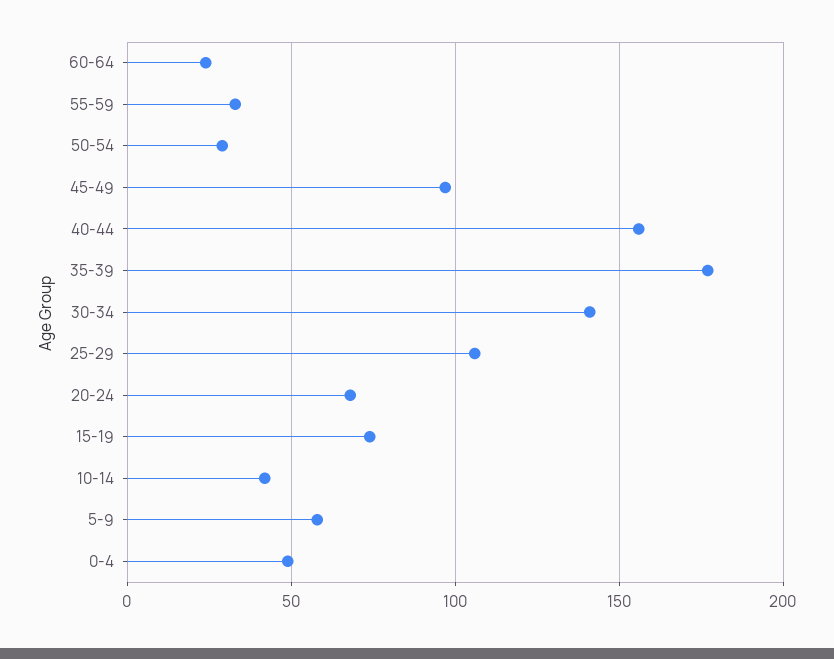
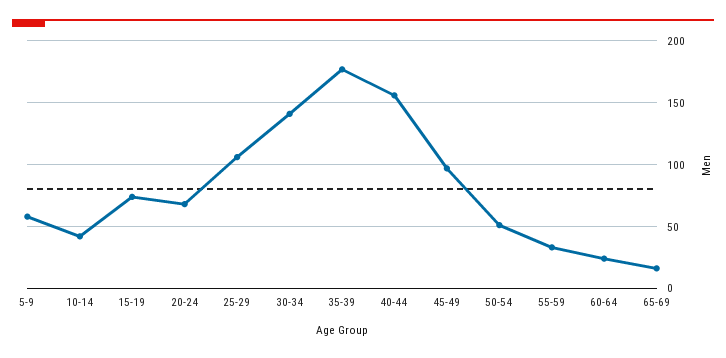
50-54: 30 -> 50
0-4: 50 -> none
65-69: none -> 15

